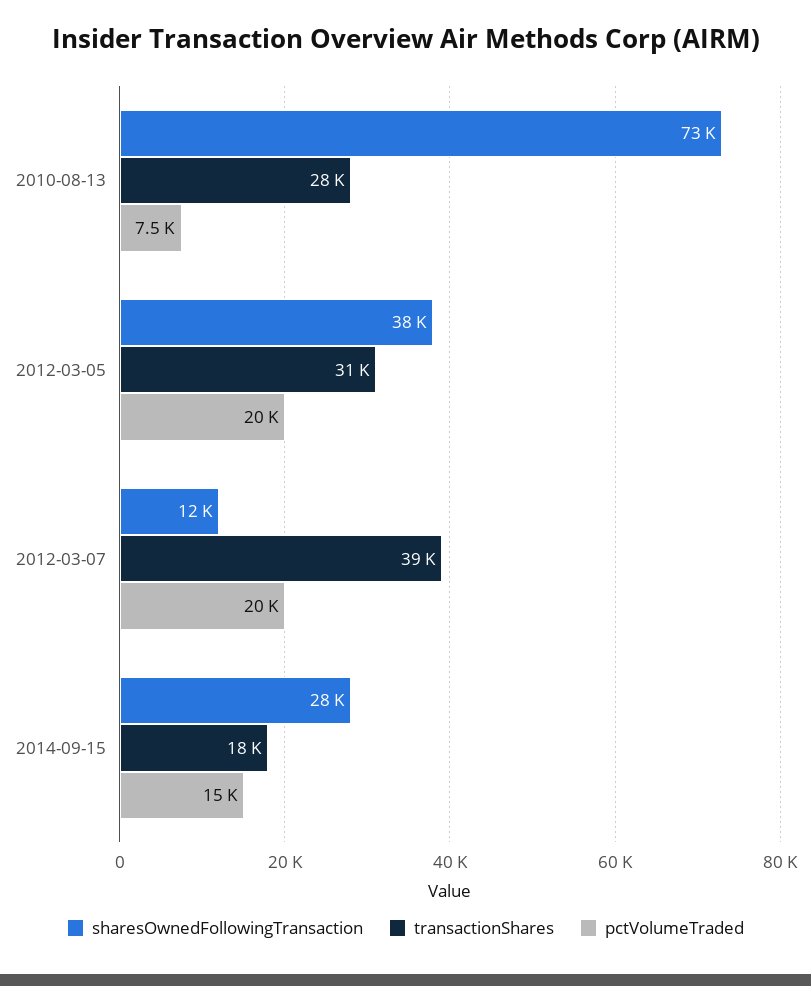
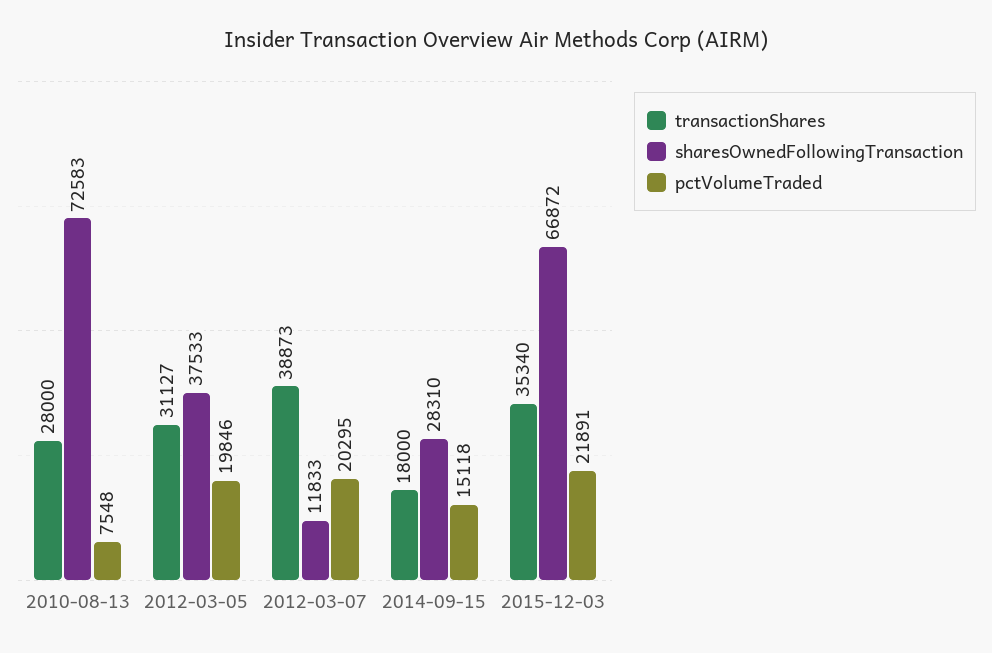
transactionShares, 2015-12-03: none -> 35340
sharesOwnedFollowingTransaction, 2015-12-03: none -> 66872
pctVolumeTraded, 2015-12-03: none -> 21891

